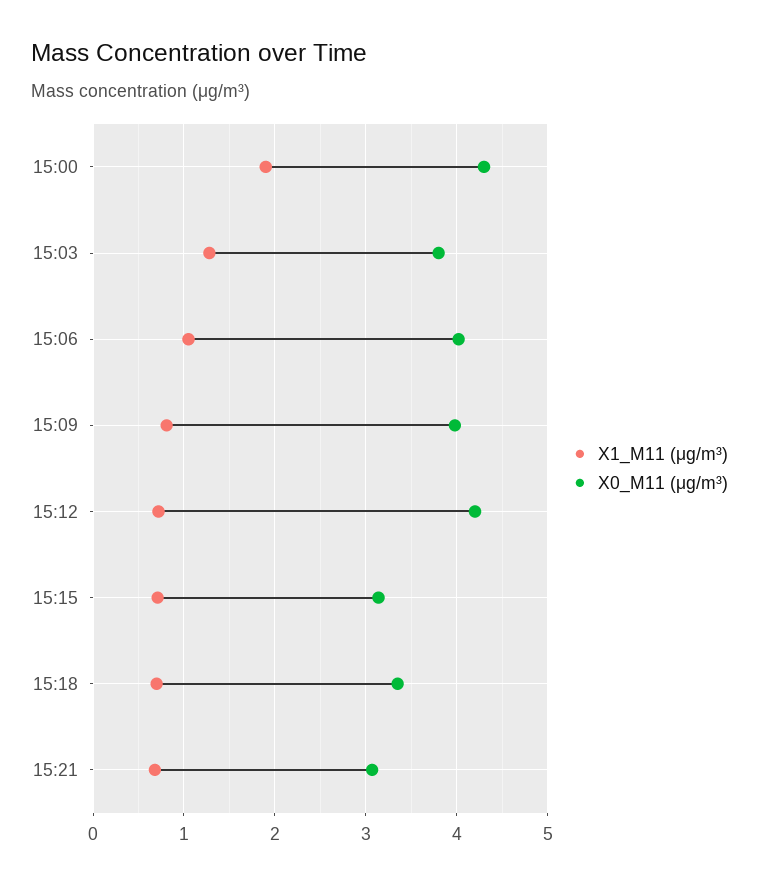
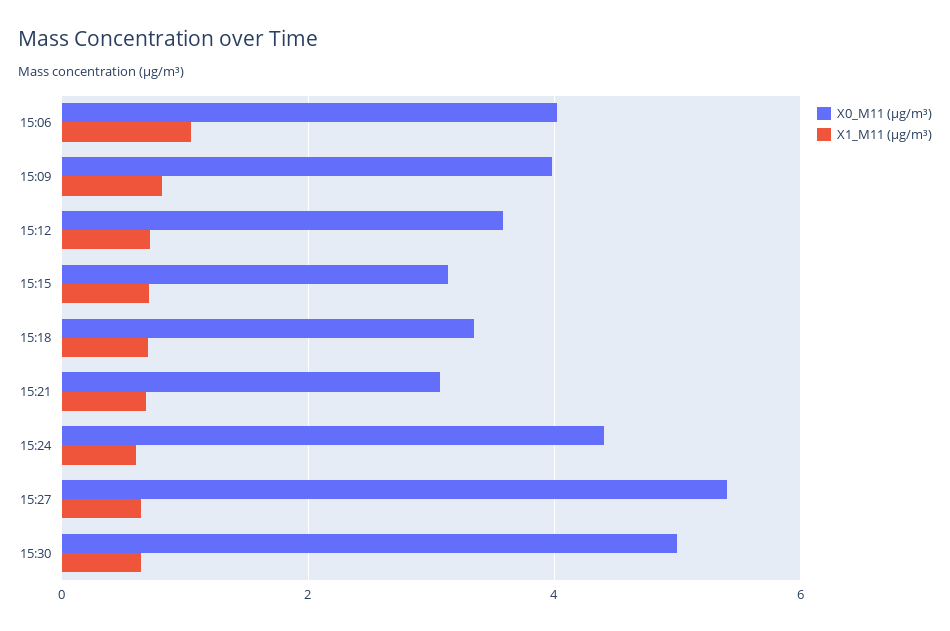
X1_M11 (μg/m³), 15:00: 1.9 -> none
X0_M11 (μg/m³), 15:00: 4.3 -> none
X1_M11 (μg/m³), 15:03: 1.3 -> none
X0_M11 (μg/m³), 15:03: 3.8 -> none
X0_M11 (μg/m³), 15:12: 4.2 -> 3.6
X0_M11 (μg/m³), 15:24: none -> 4.4
X1_M11 (μg/m³), 15:24: none -> 0.6
X0_M11 (μg/m³), 15:27: none -> 5.4
X1_M11 (μg/m³), 15:27: none -> 0.6
X0_M11 (μg/m³), 15:30: none -> 5
X1_M11 (μg/m³), 15:30: none -> 0.6

